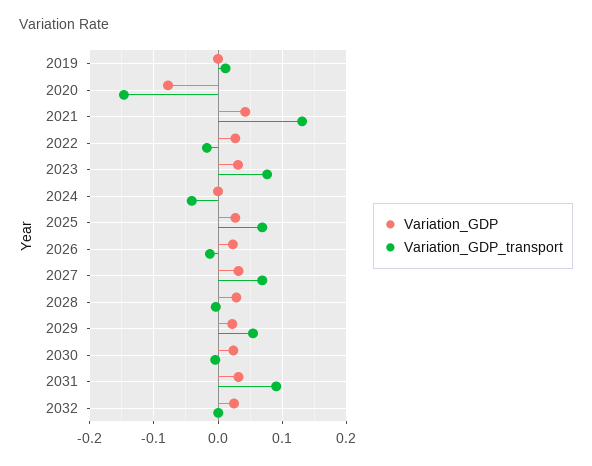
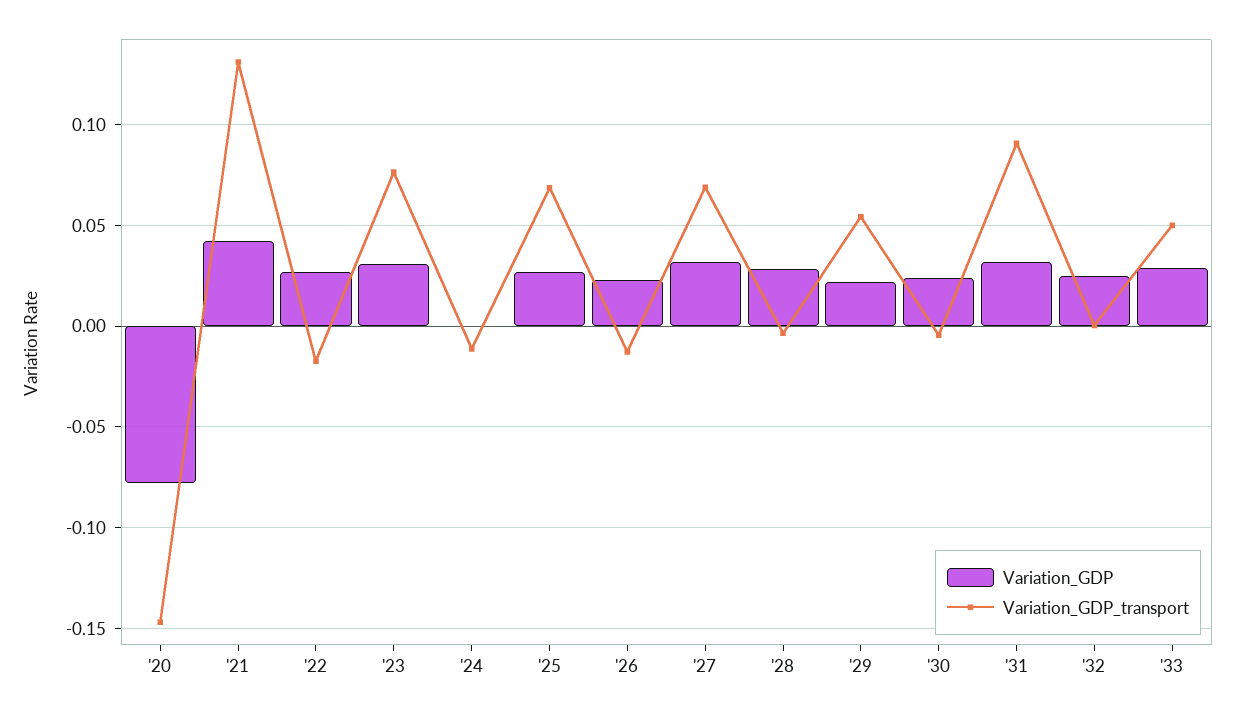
Variation_GDP, 2019: 0 -> none
Variation_GDP_transport, 2019: 0.01 -> none
Variation_GDP_transport, 2024: -0.04 -> -0.01
Variation_GDP, '33: none -> 0.03
Variation_GDP_transport, '33: none -> 0.05

